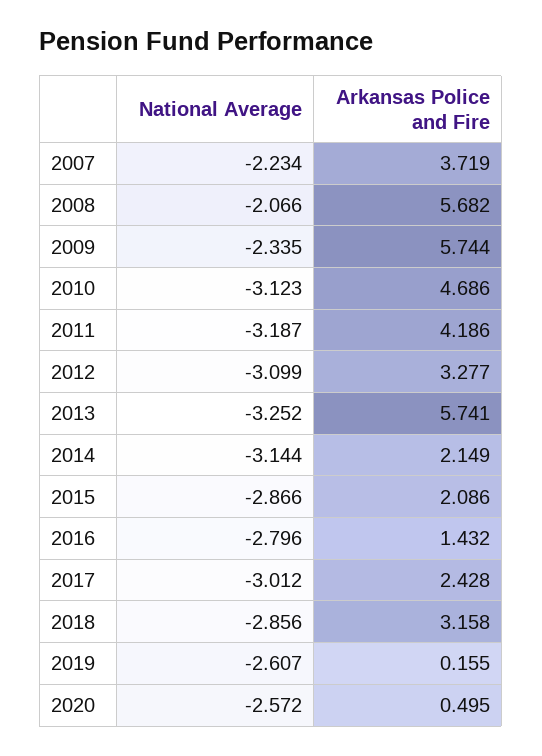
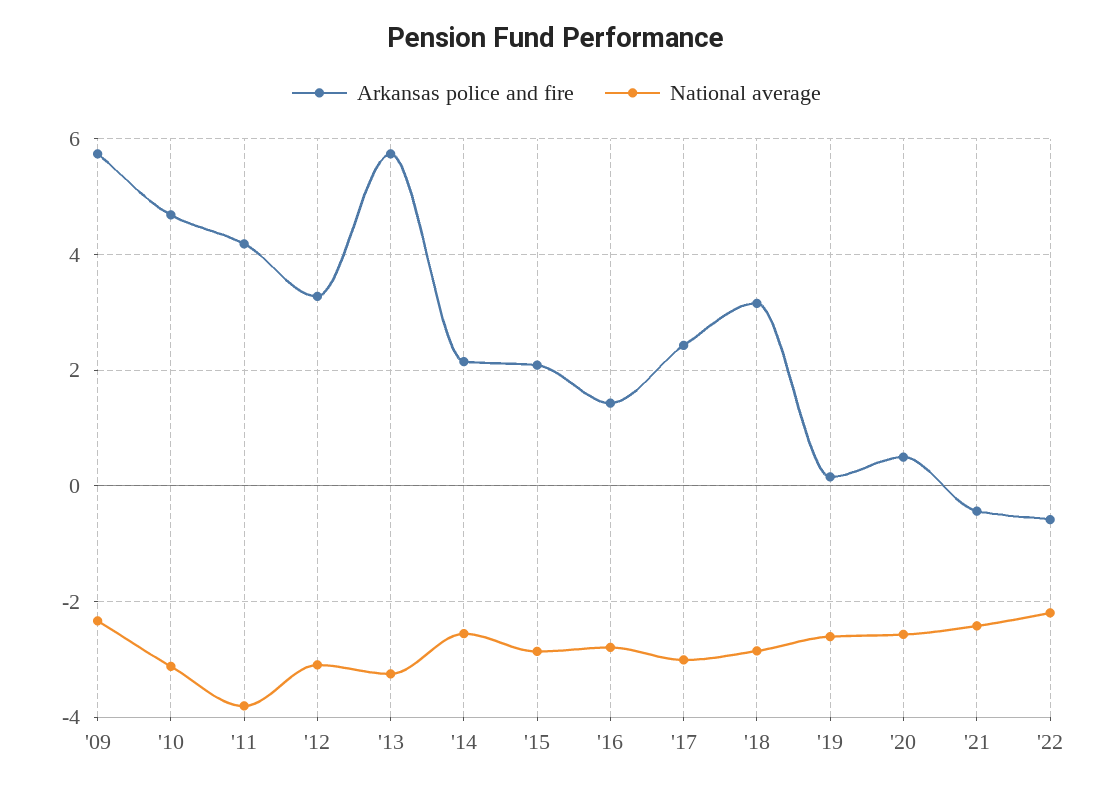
National Average, 2007: -2.234 -> none
Arkansas Police and Fire, 2007: 3.719 -> none
National Average, 2008: -2.066 -> none
Arkansas Police and Fire, 2008: 5.682 -> none
National Average, 2011: -3.187 -> -3.8
National Average, 2014: -3.144 -> -2.6
Arkansas Police and Fire, '21: none -> -0.4
National Average, '21: none -> -2.4
Arkansas Police and Fire, '22: none -> -0.6
National Average, '22: none -> -2.2

